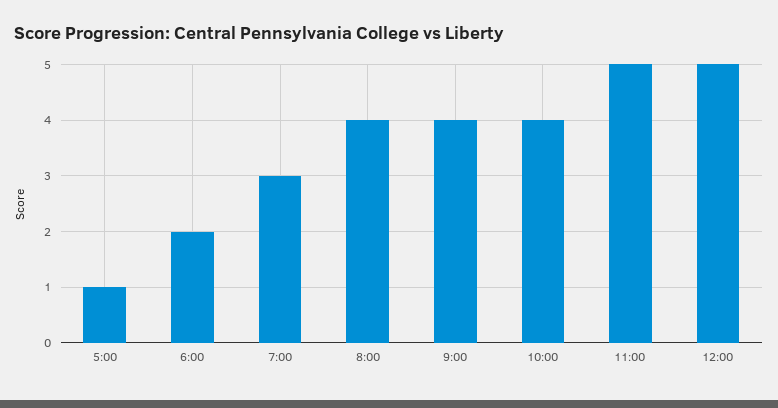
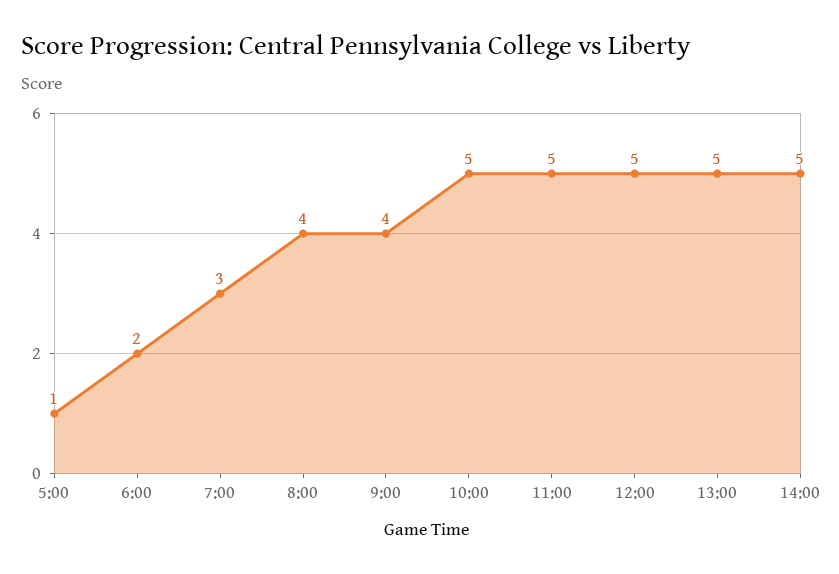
10:00: 4 -> 5
13:00: none -> 5
14:00: none -> 5

